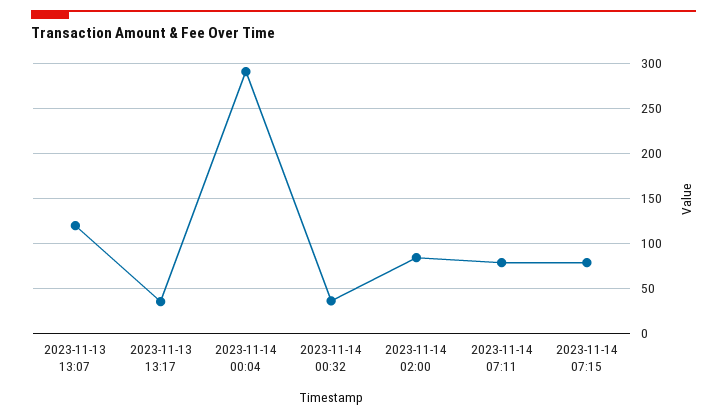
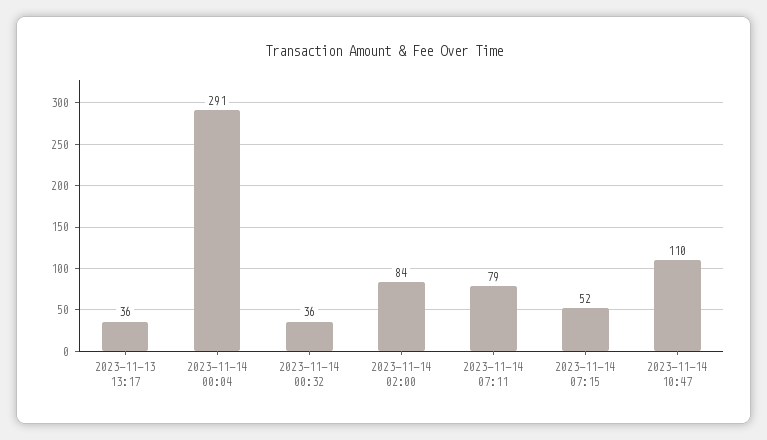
2023-11-13 13:07: 120 -> none
2023-11-14 07:15: 80 -> 52
2023-11-14 10:47: none -> 110

